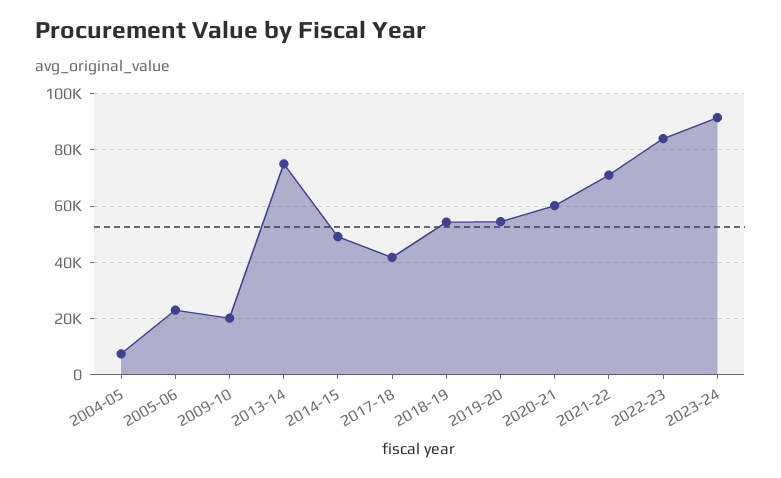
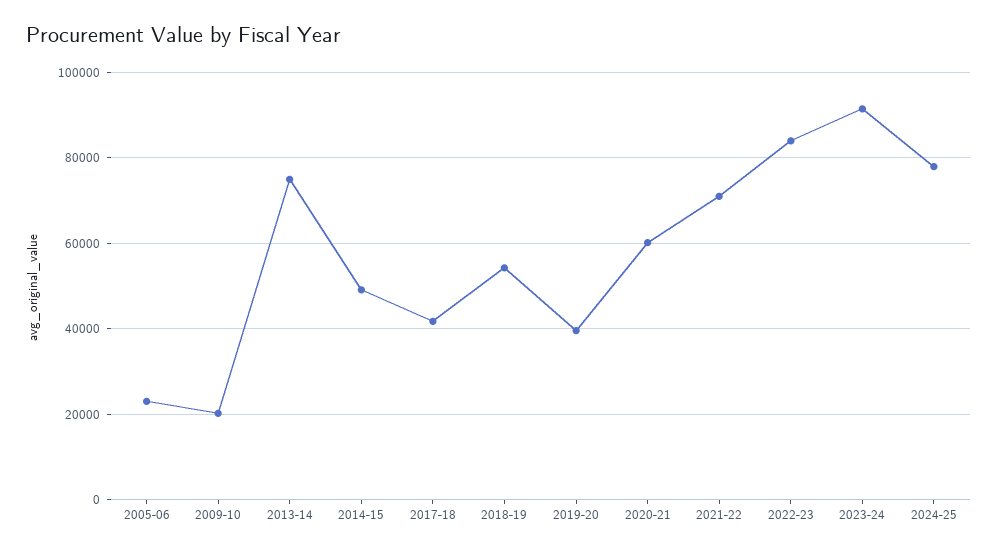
2004-05: 7500 -> none
2019-20: 55000 -> 40000
2024-25: none -> 78000

